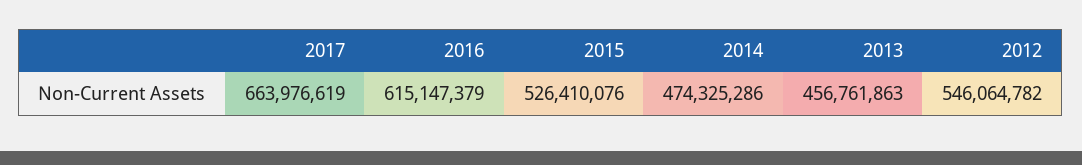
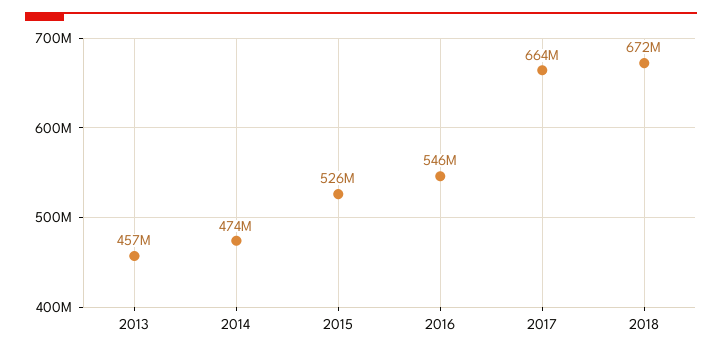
2016: 615147379 -> 546000000
2012: 546064782 -> none
2018: none -> 672000000

